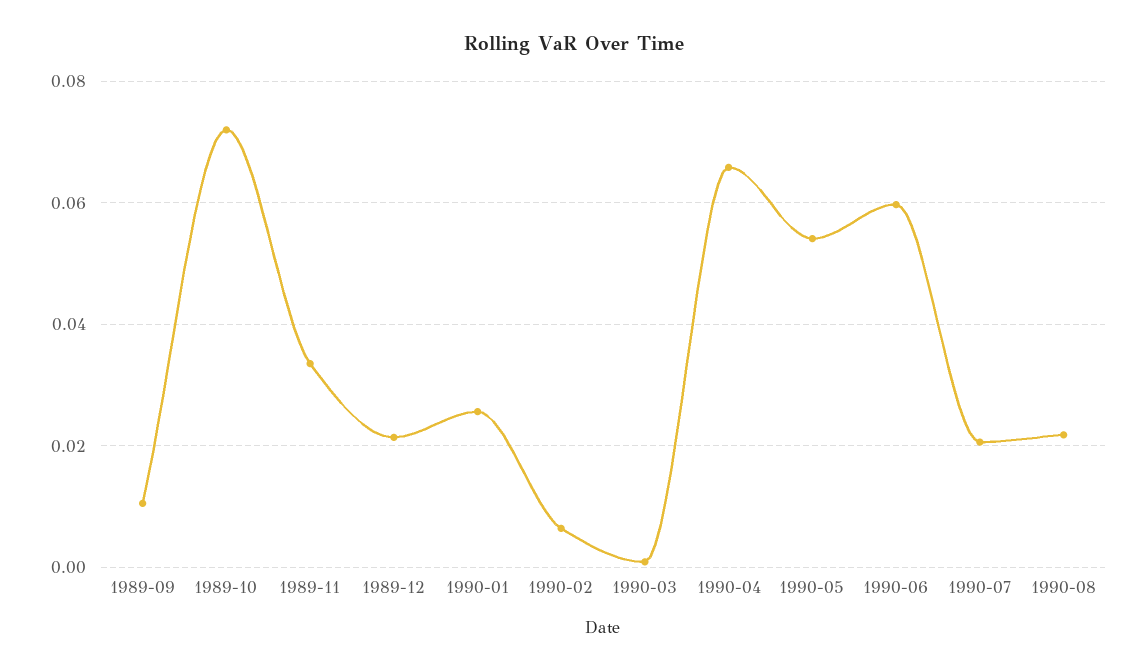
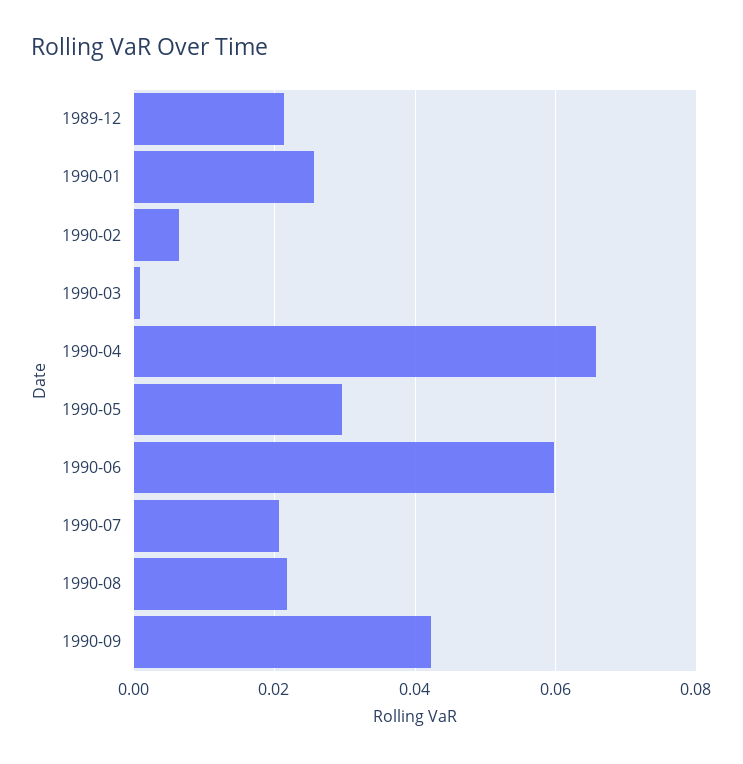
1989-09: 0.01 -> none
1989-10: 0.072 -> none
1989-11: 0.034 -> none
1990-05: 0.054 -> 0.03
1990-09: none -> 0.042

